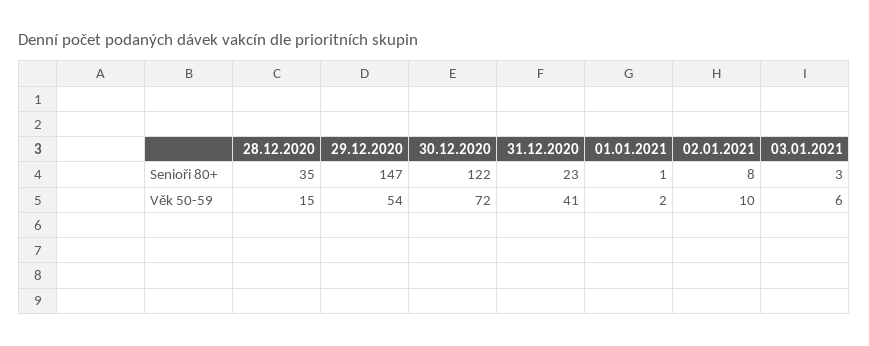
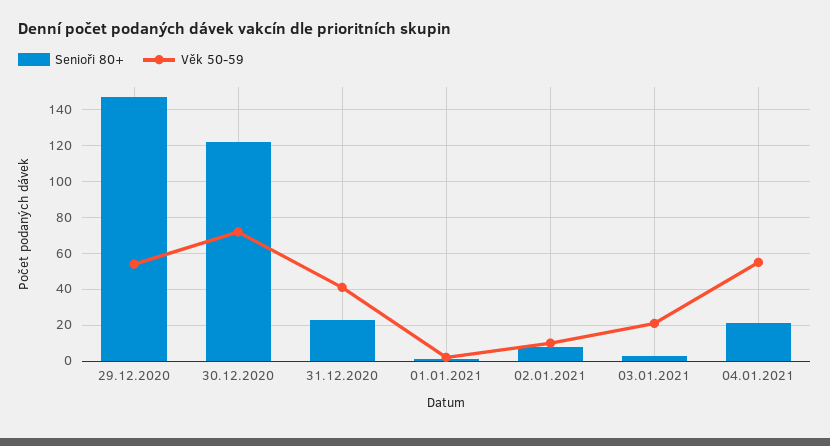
Senioři 80+, 28.12.2020: 35 -> none
Věk 50-59, 28.12.2020: 15 -> none
Věk 50-59, 03.01.2021: 6 -> 20
Senioři 80+, 04.01.2021: none -> 20
Věk 50-59, 04.01.2021: none -> 55

